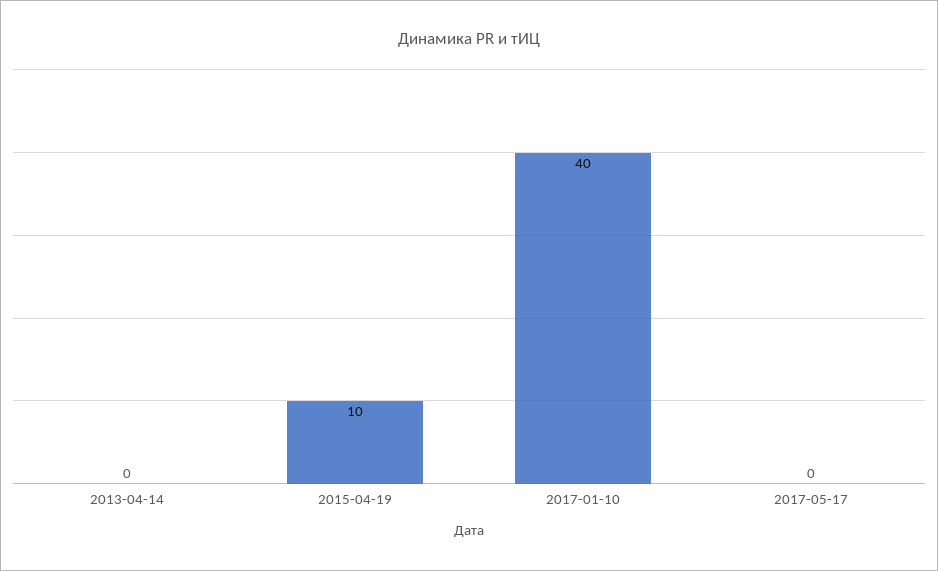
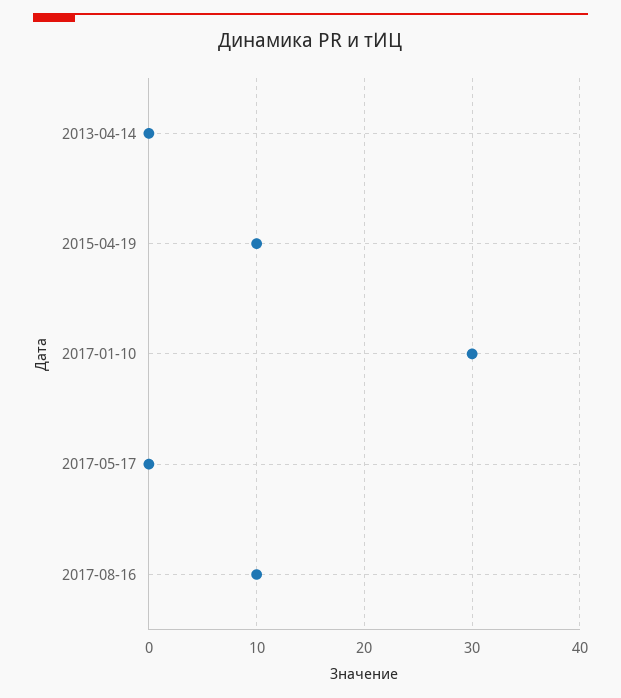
2017-01-10: 40 -> 30
2017-08-16: none -> 10

